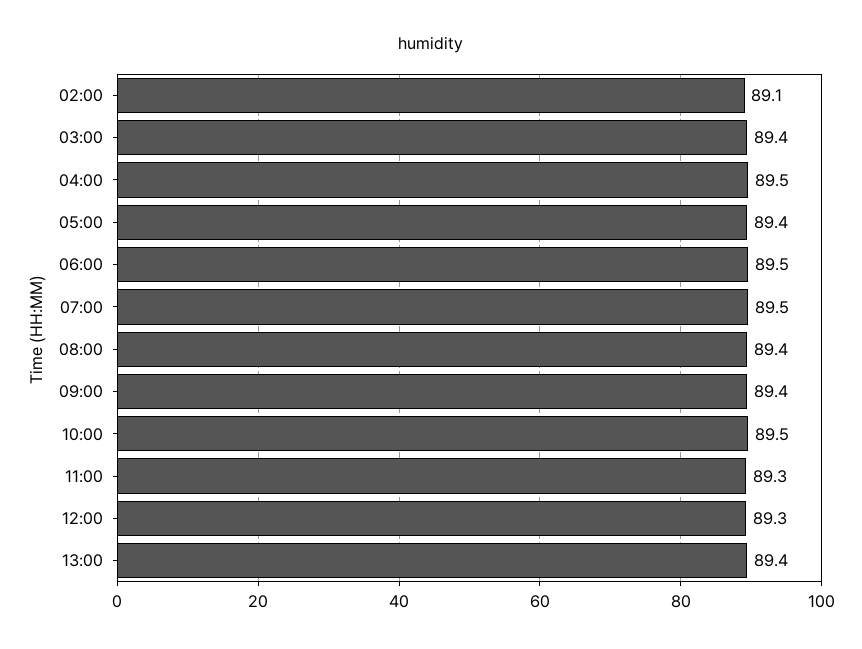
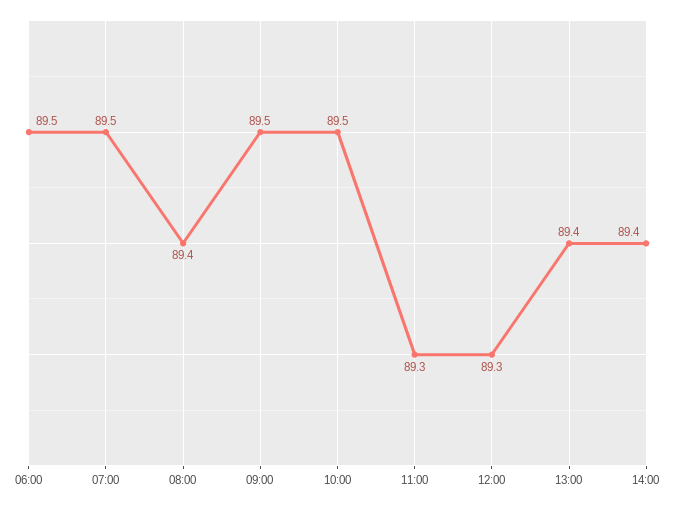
02:00: 89.1 -> none
03:00: 89.4 -> none
04:00: 89.5 -> none
05:00: 89.4 -> none
09:00: 89.4 -> 89.5
14:00: none -> 89.4

